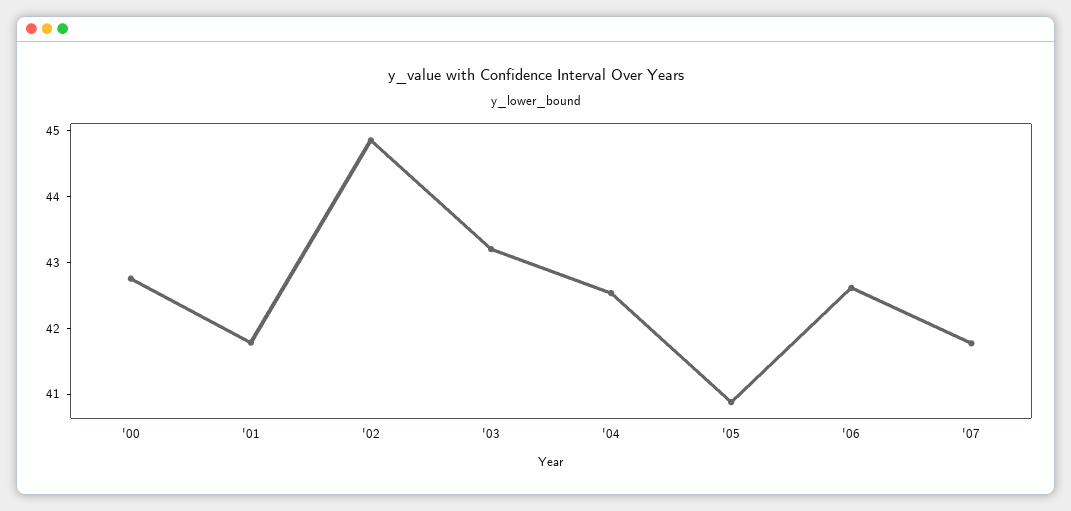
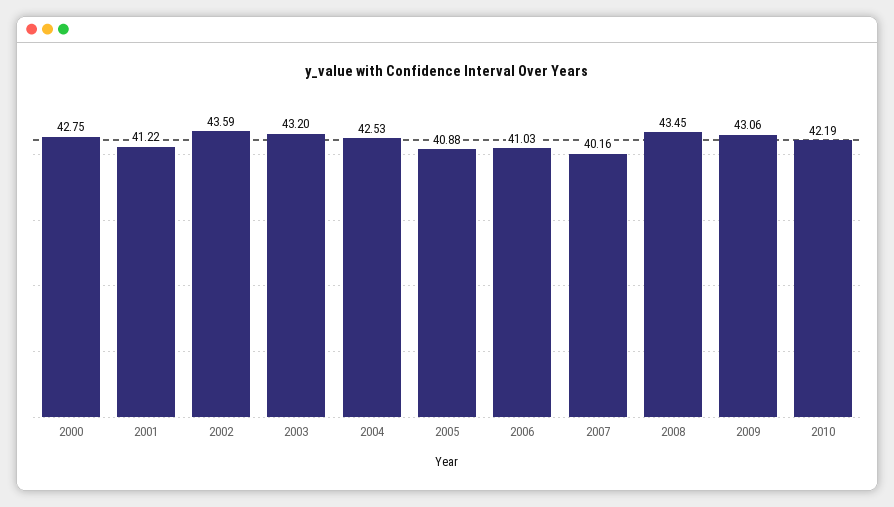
'01: 41.8 -> 41.22
'02: 44.8 -> 43.59
'06: 42.6 -> 41.03
'07: 41.8 -> 40.16
2008: none -> 43.45
2009: none -> 43.06
2010: none -> 42.19

